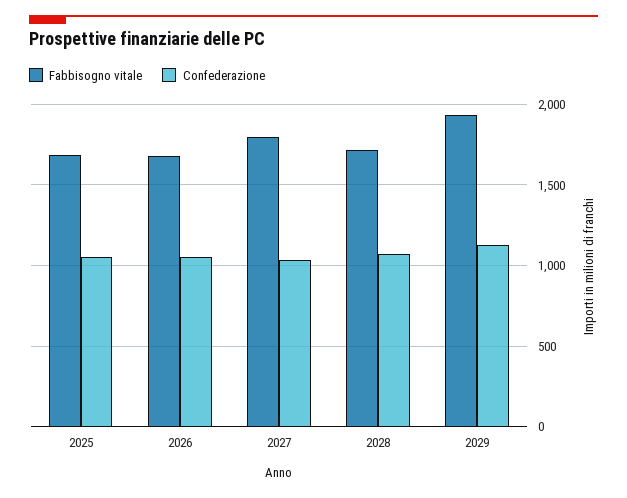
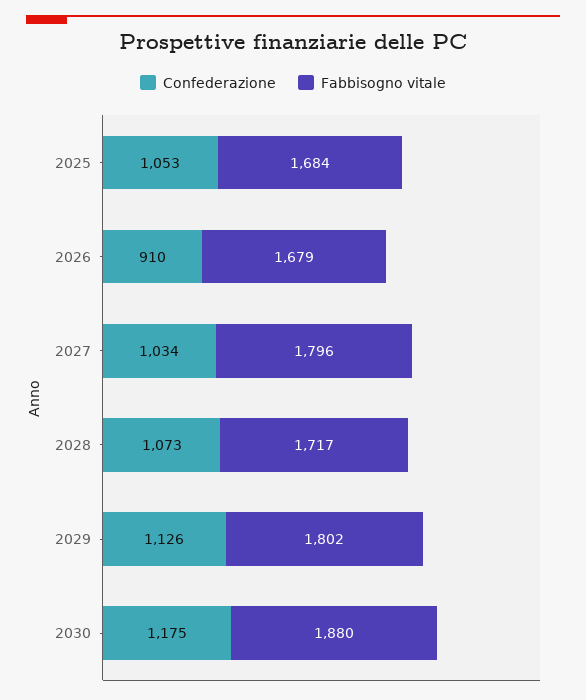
Confederazione, 2026: 1050 -> 910
Fabbisogno vitale, 2029: 1950 -> 1802
Confederazione, 2030: none -> 1175
Fabbisogno vitale, 2030: none -> 1880

